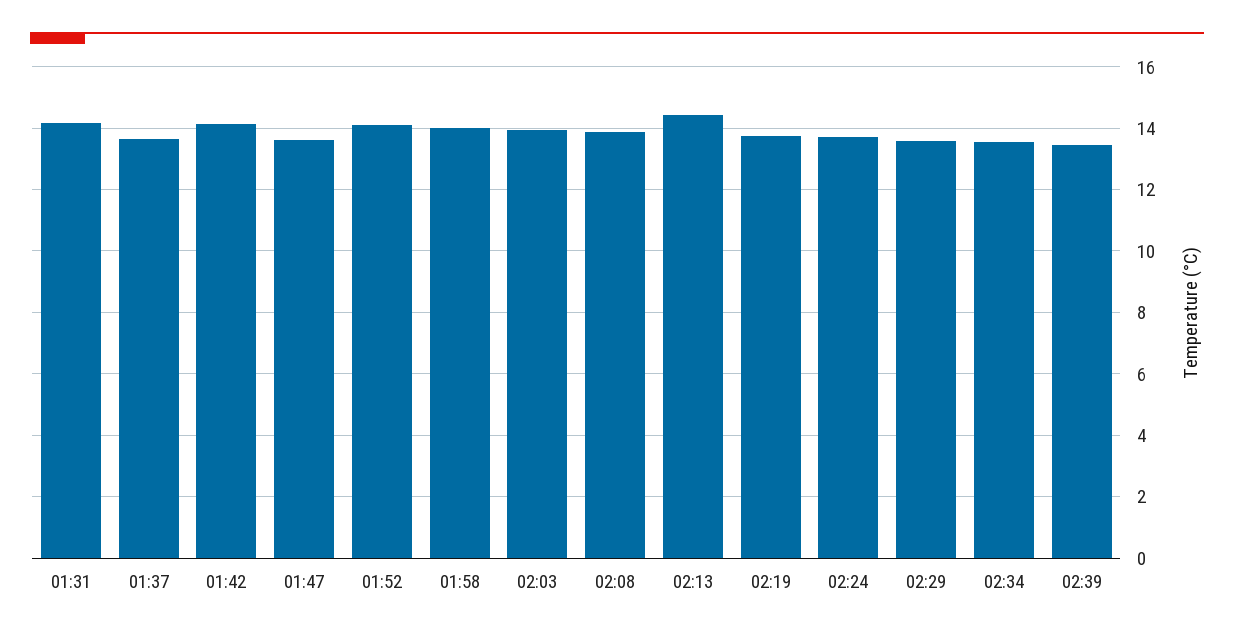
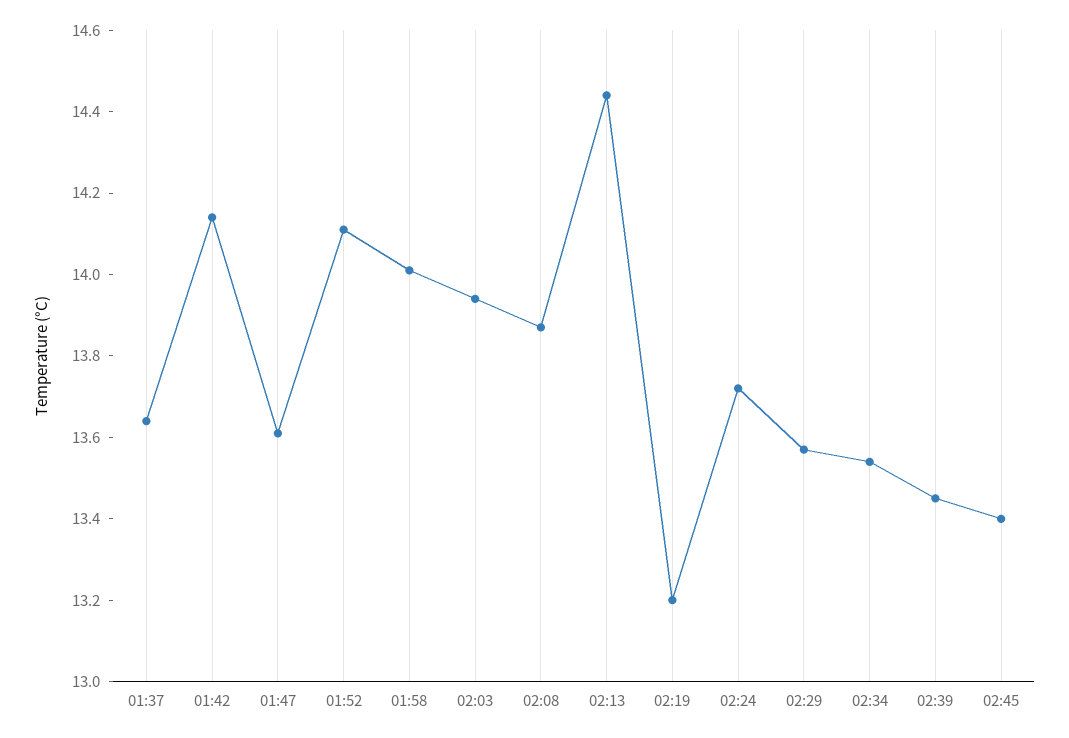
01:31: 14.2 -> none
02:19: 13.8 -> 13.2
02:45: none -> 13.4

